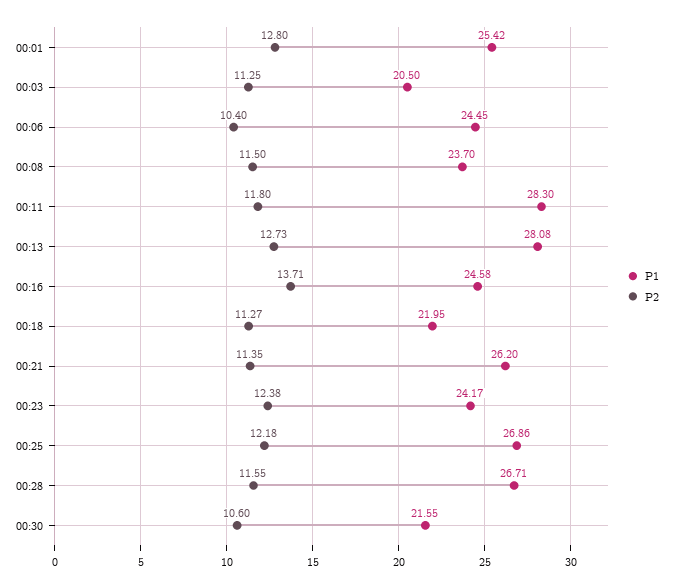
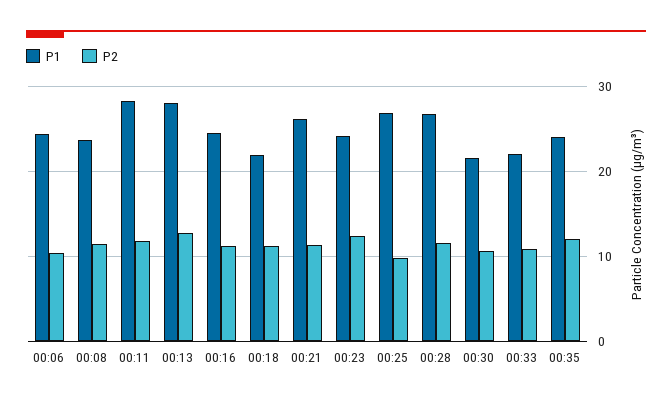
P1, 00:01: 25.42 -> none
P2, 00:01: 12.8 -> none
P1, 00:03: 20.5 -> none
P2, 00:03: 11.25 -> none
P2, 00:16: 13.71 -> 11
P2, 00:25: 12.18 -> 10
P1, 00:33: none -> 22
P2, 00:33: none -> 11
P1, 00:35: none -> 24
P2, 00:35: none -> 12

